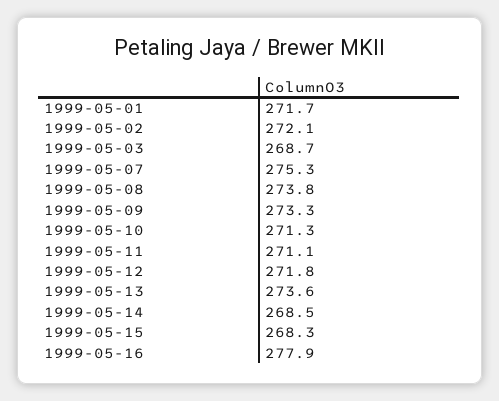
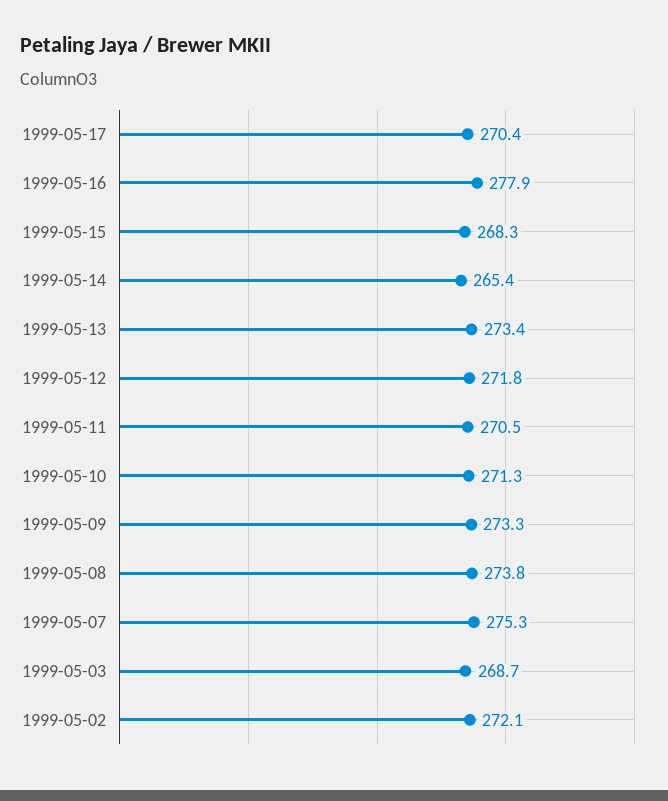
1999-05-01: 271.7 -> none
1999-05-11: 271.1 -> 270.5
1999-05-13: 273.6 -> 273.4
1999-05-14: 268.5 -> 265.4
1999-05-17: none -> 270.4

